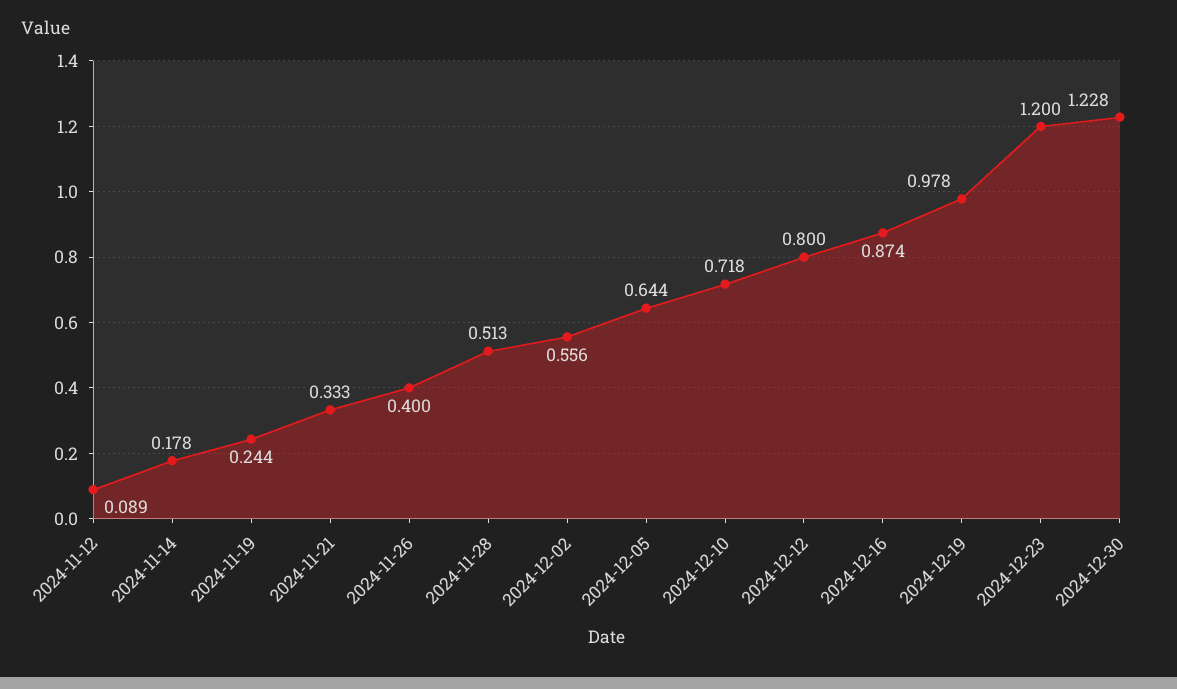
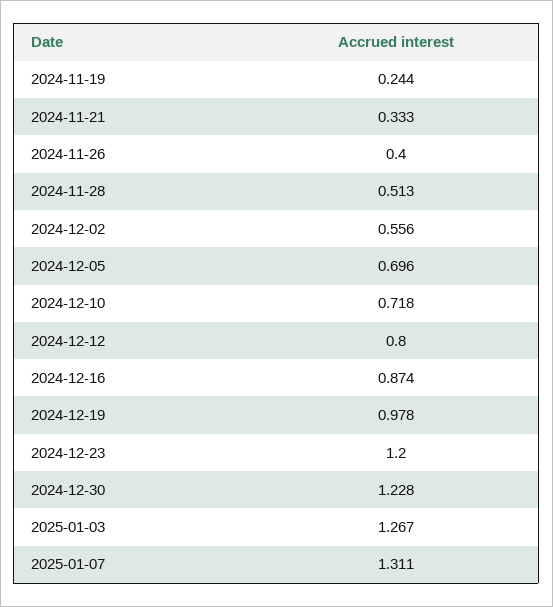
2024-11-12: 0.089 -> none
2024-11-14: 0.178 -> none
2024-12-05: 0.644 -> 0.696
2025-01-03: none -> 1.267
2025-01-07: none -> 1.311

